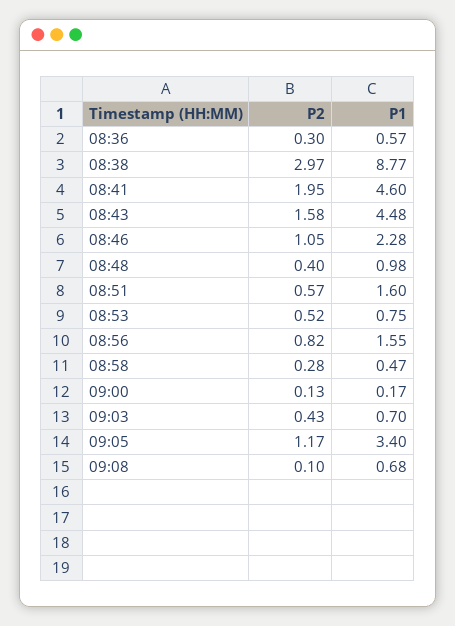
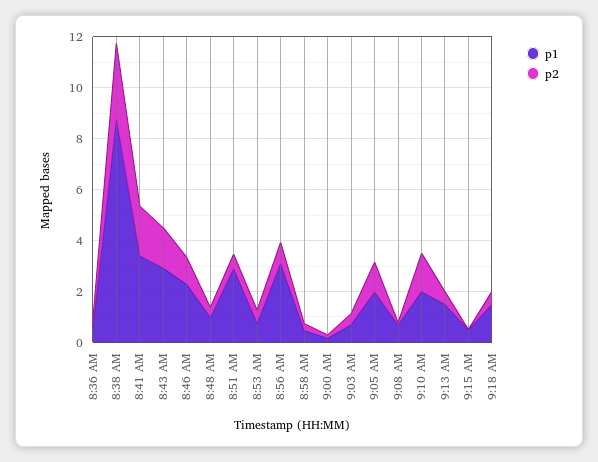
P1, 08:41: 4.6 -> 3.5
P1, 08:43: 4.48 -> 3
P1, 08:51: 1.6 -> 3
P1, 08:56: 1.55 -> 3
P1, 09:05: 3.4 -> 2
P1, 9:10 AM: none -> 2
P2, 9:10 AM: none -> 1.5
P1, 9:13 AM: none -> 1.5
P2, 9:13 AM: none -> 0.5
P1, 9:15 AM: none -> 0.5
P2, 9:15 AM: none -> 0
P1, 9:18 AM: none -> 1.5
P2, 9:18 AM: none -> 0.5

